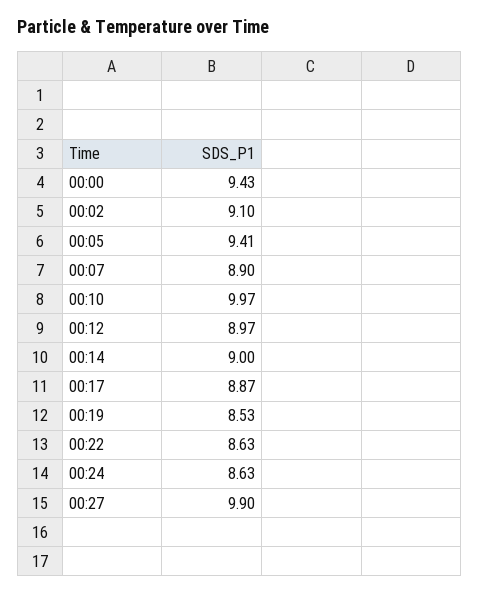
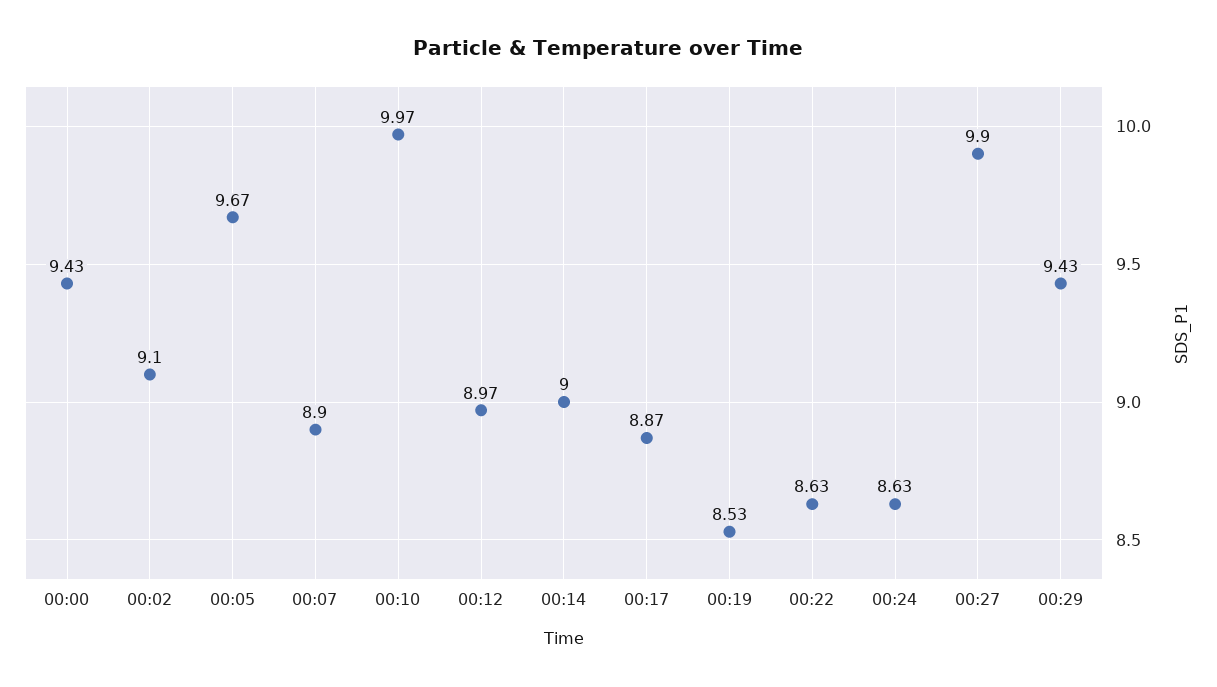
00:05: 9.41 -> 9.67
00:29: none -> 9.43

